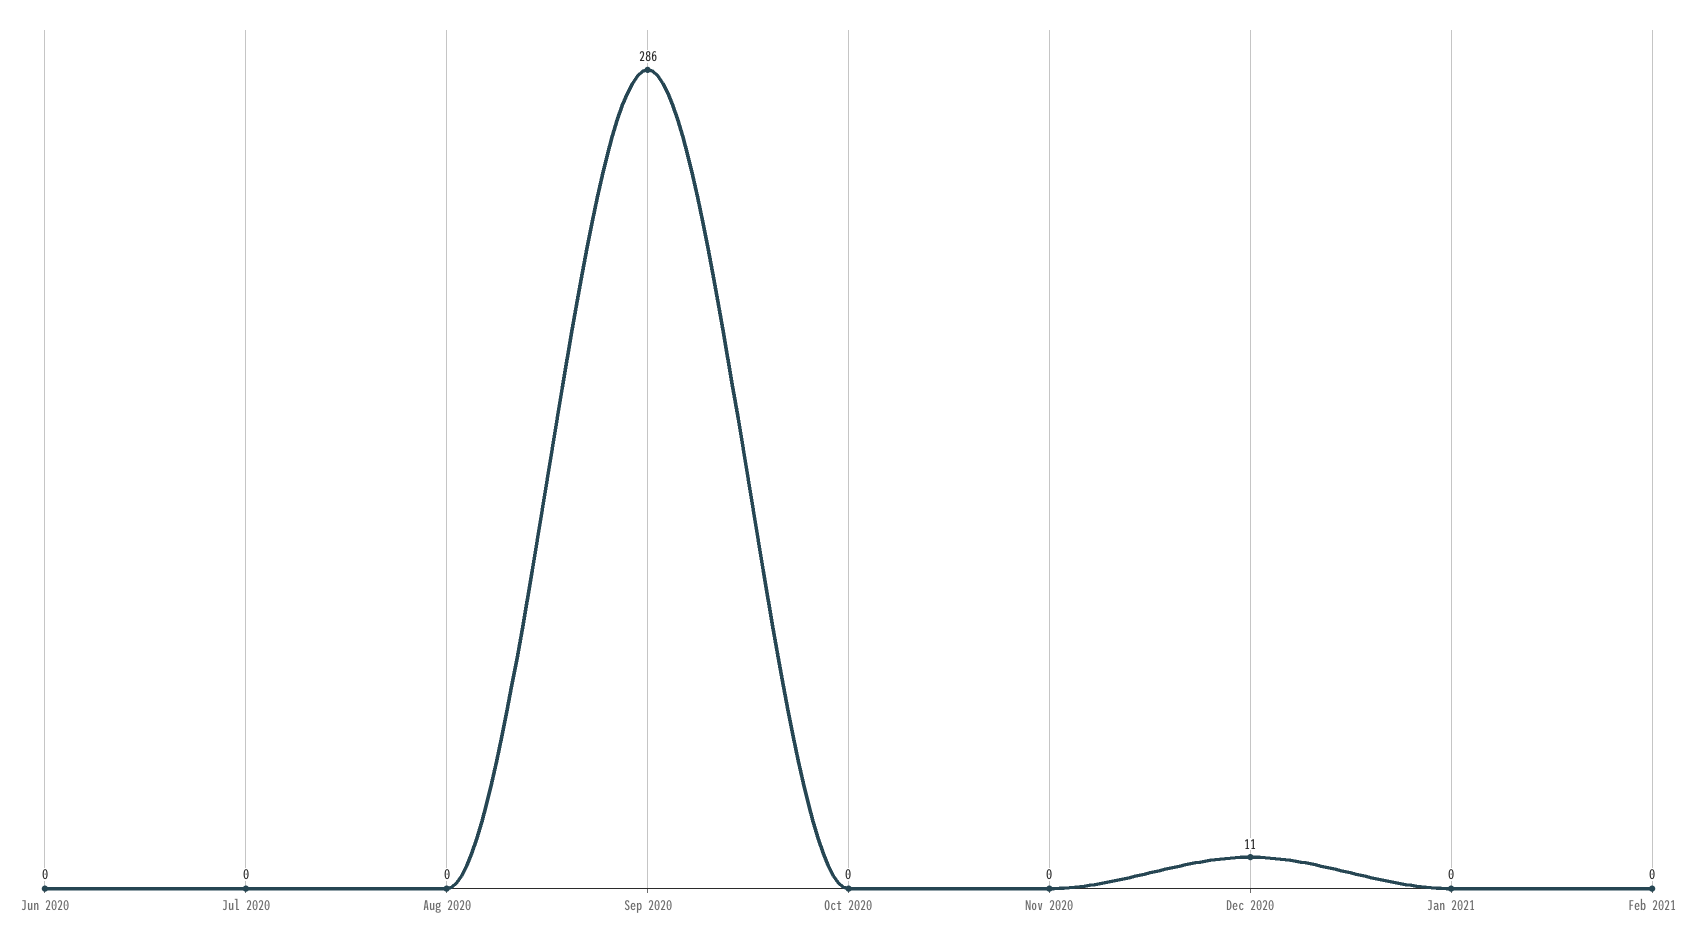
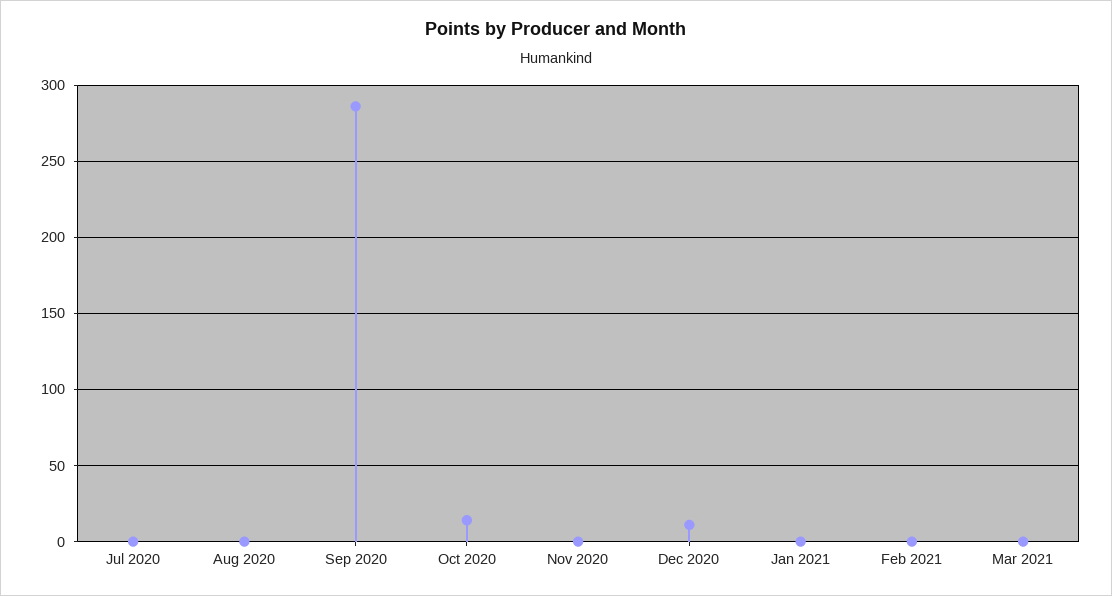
Jun 2020: 0 -> none
Oct 2020: 0 -> 15
Mar 2021: none -> 0

